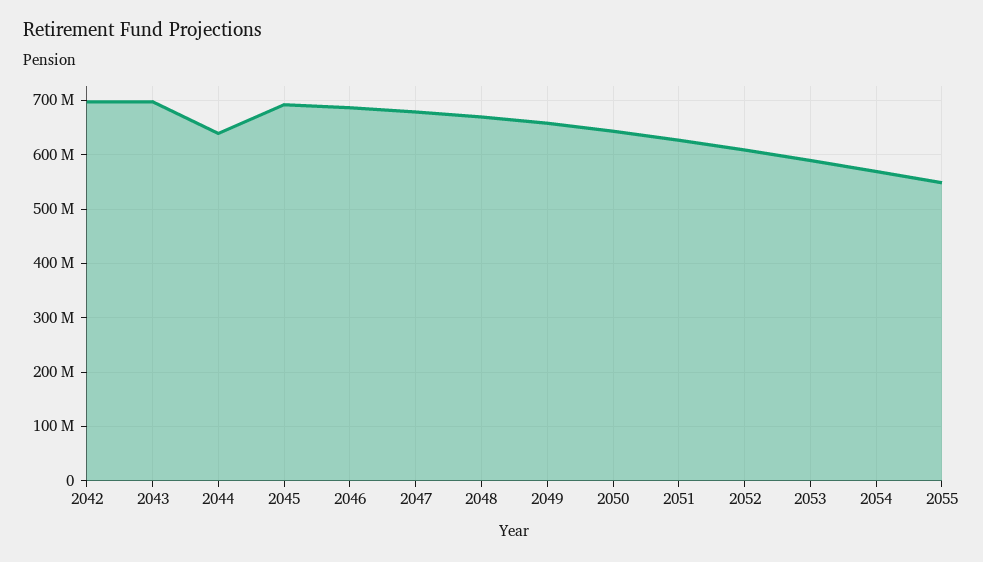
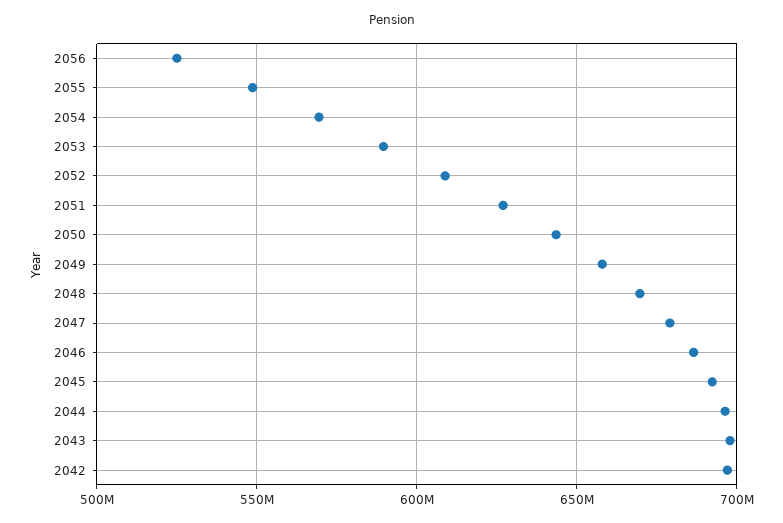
2044: 640000000 -> 695000000
2056: none -> 525000000

